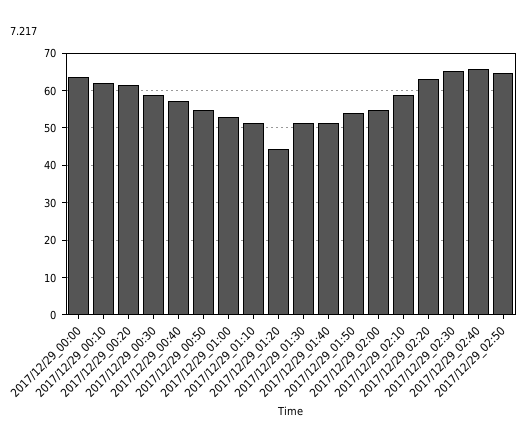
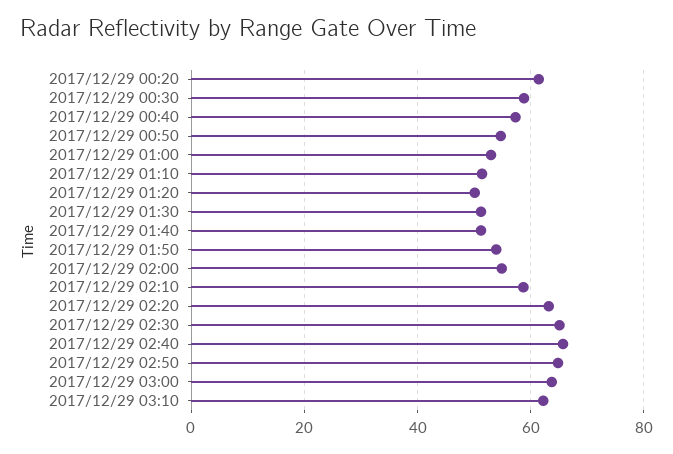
2017/12/29_00:00: 64 -> none
2017/12/29_00:10: 62 -> none
2017/12/29_01:20: 44 -> 50
2017/12/29 03:00: none -> 64
2017/12/29 03:10: none -> 62

